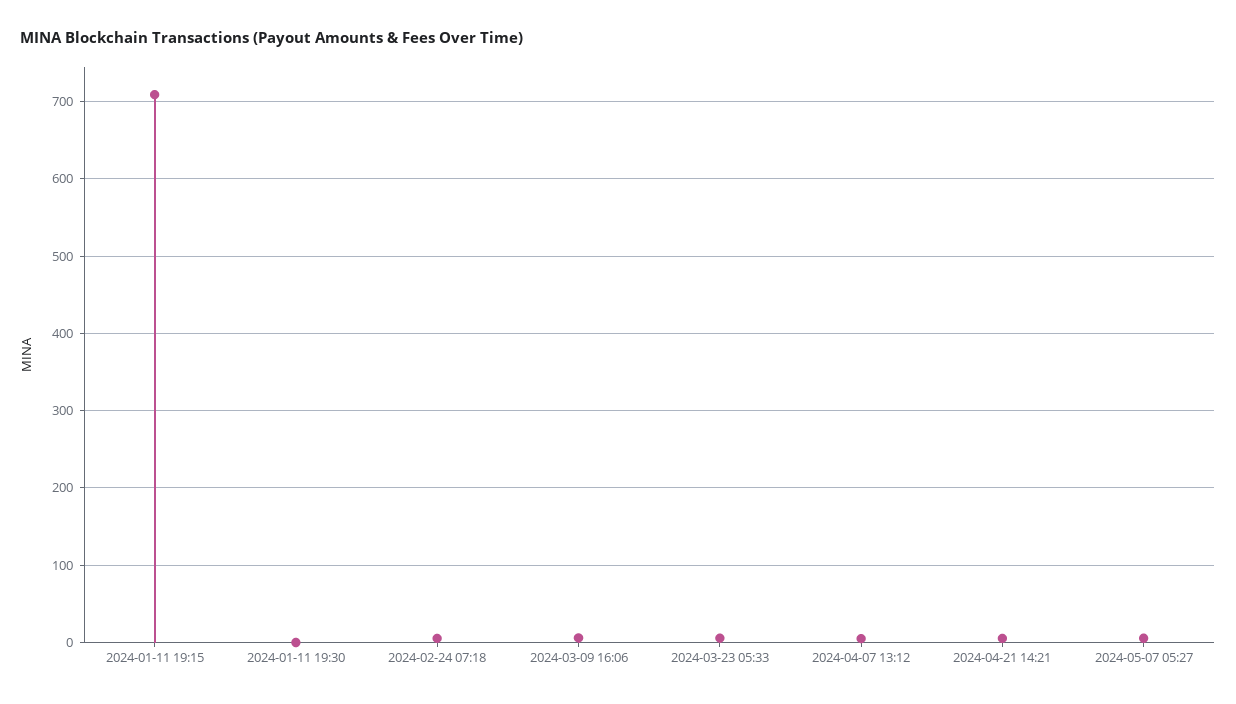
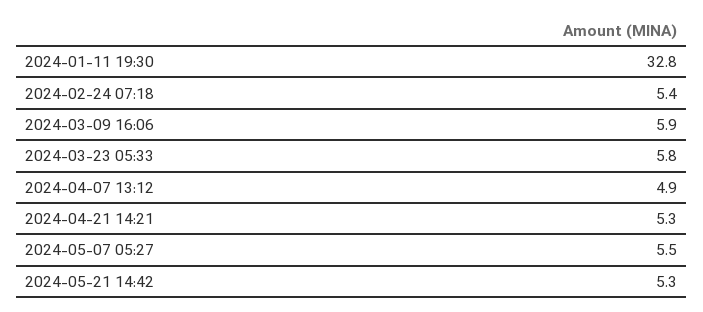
2024-01-11 19:15: 710 -> none
2024-01-11 19:30: 0 -> 32.8
2024-05-21 14:42: none -> 5.3

